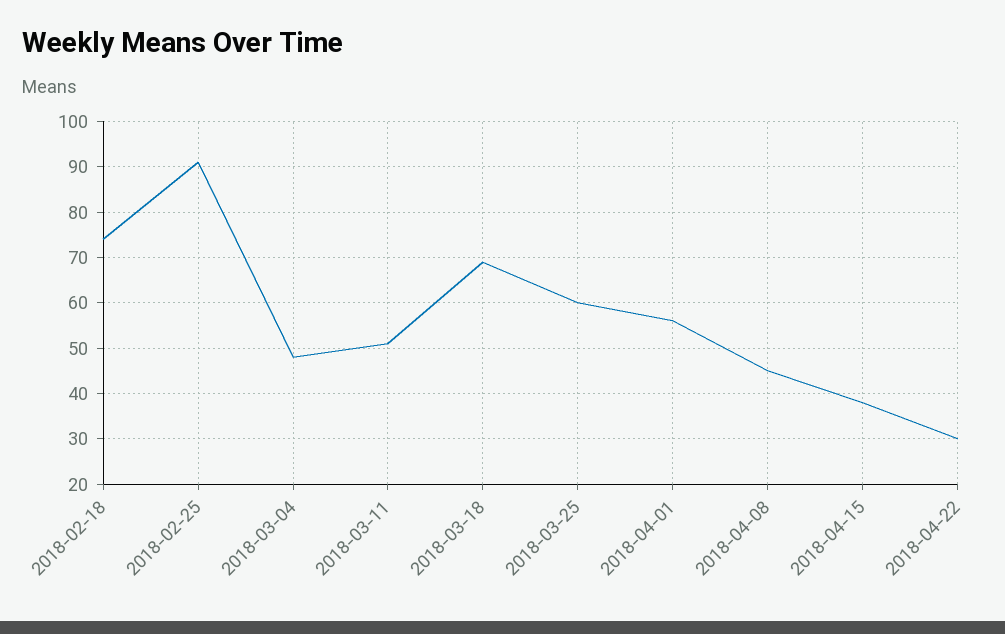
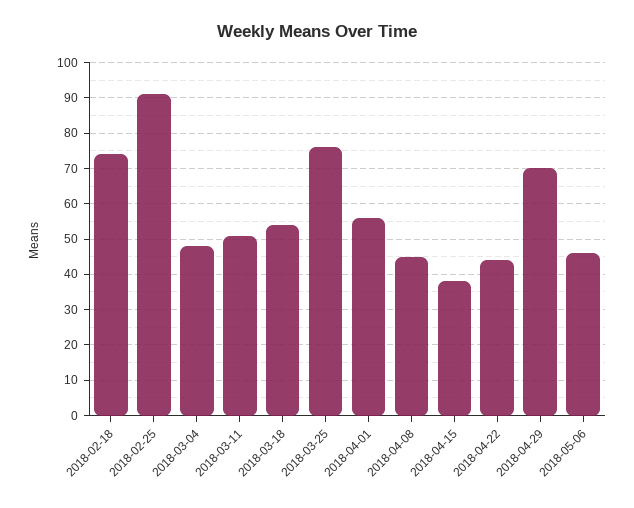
2018-03-18: 70 -> 55
2018-03-25: 60 -> 75
2018-04-22: 30 -> 45
2018-04-29: none -> 70
2018-05-06: none -> 45

